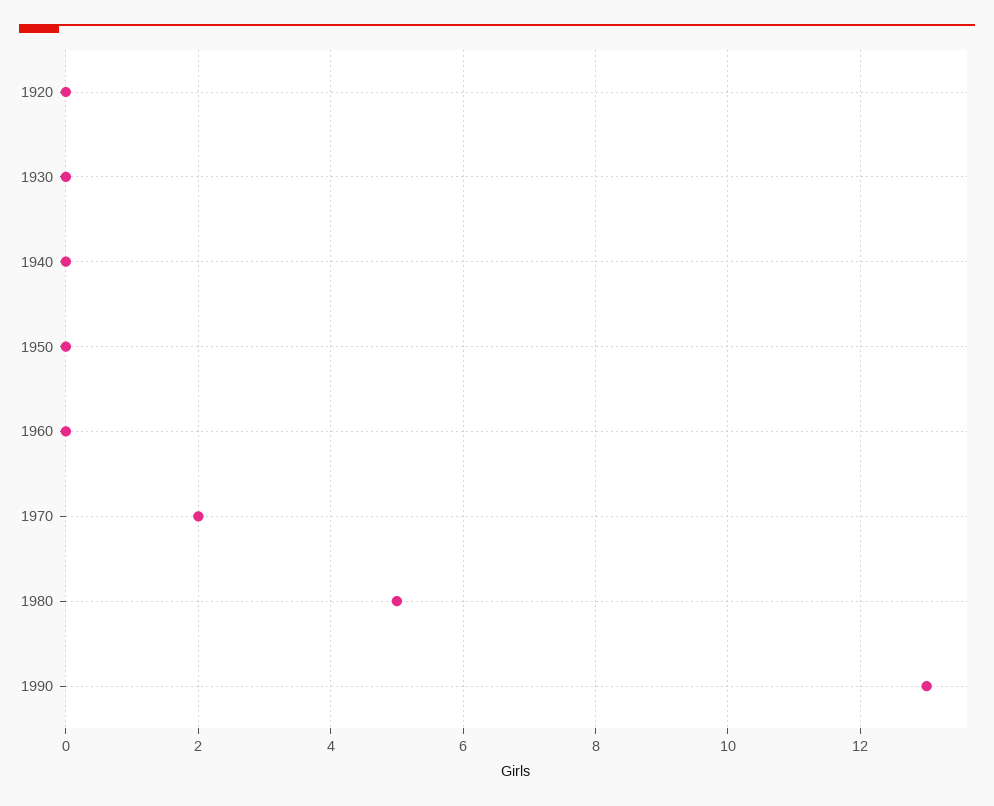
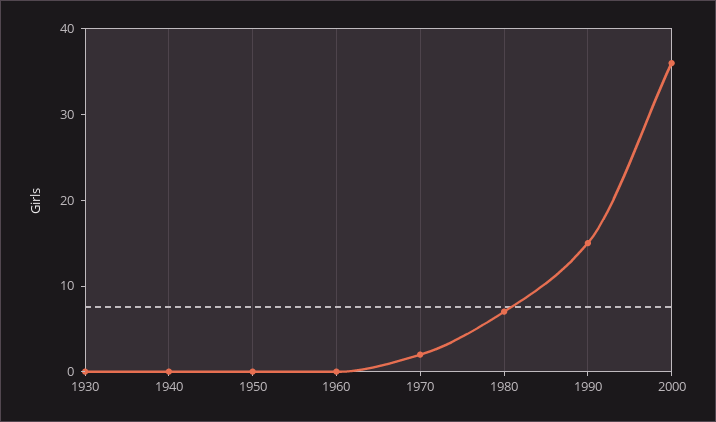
1920: 0 -> none
1980: 5 -> 7
1990: 13 -> 15
2000: none -> 36

